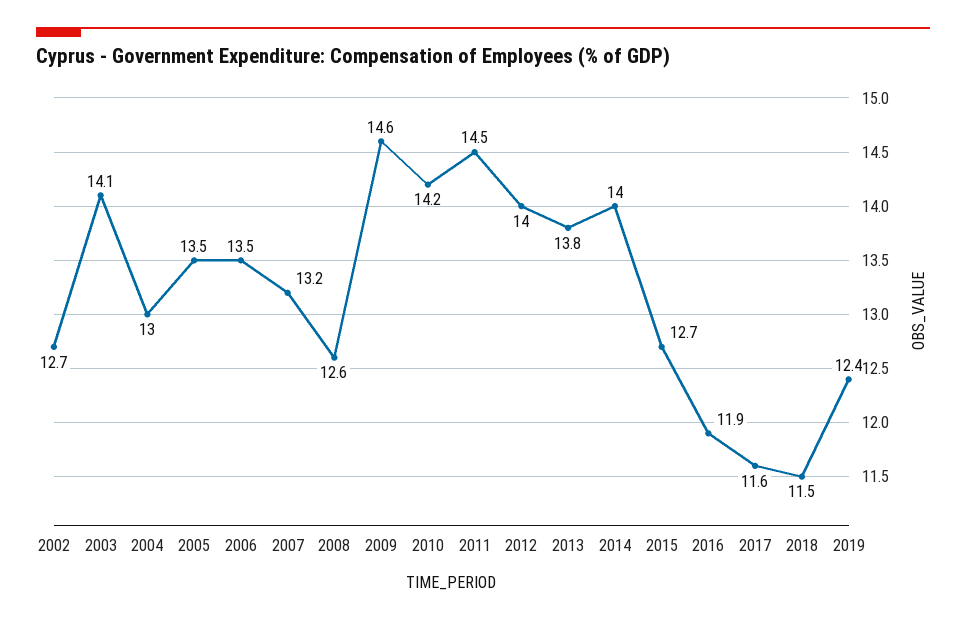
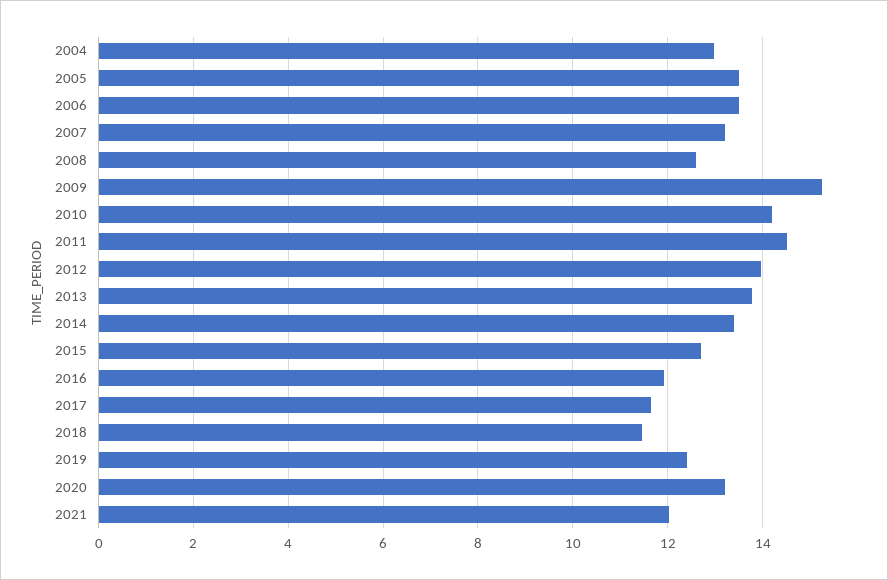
2002: 12.7 -> none
2003: 14.1 -> none
2009: 14.6 -> 15.2
2014: 14 -> 13.4
2020: none -> 13.2
2021: none -> 12

